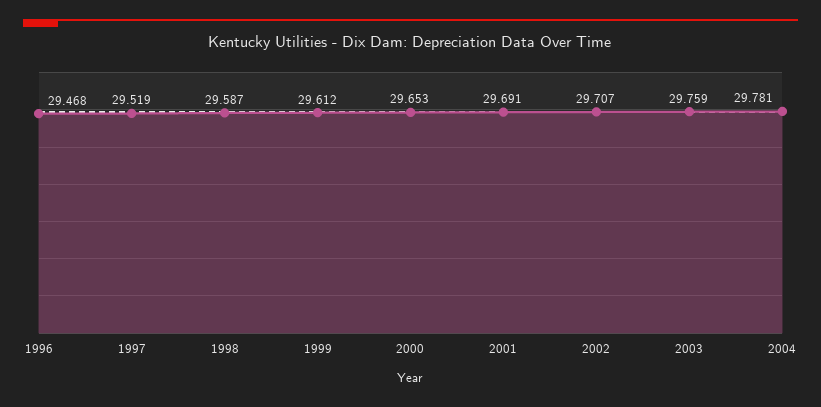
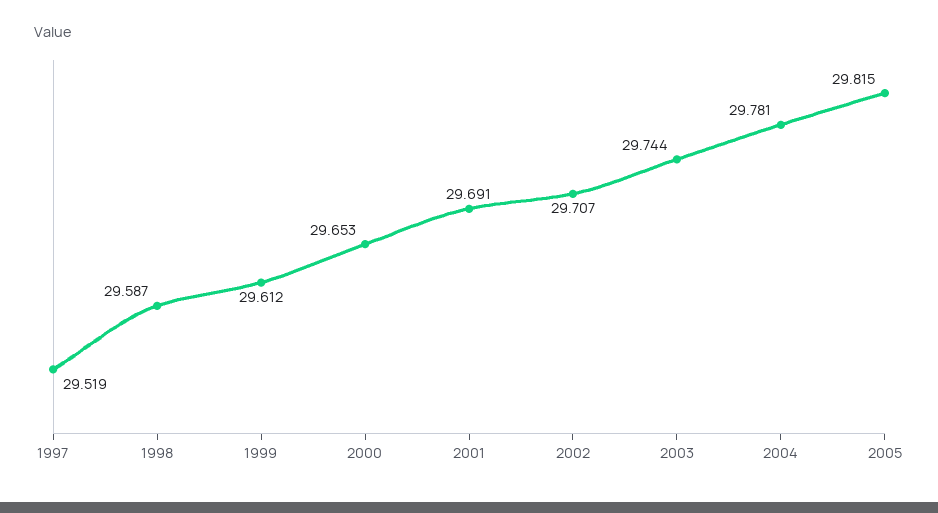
1996: 29.468 -> none
2003: 29.759 -> 29.744
2005: none -> 29.815

